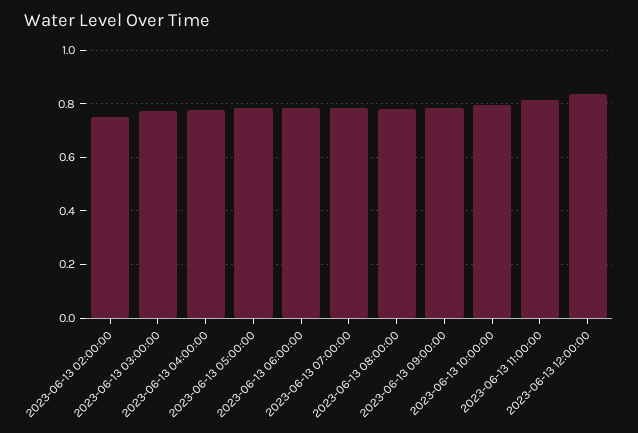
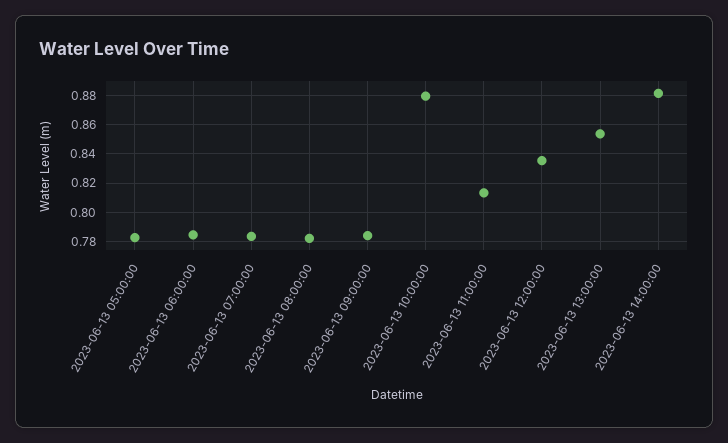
2023-06-13 02:00:00: 0.75 -> none
2023-06-13 03:00:00: 0.775 -> none
2023-06-13 04:00:00: 0.775 -> none
2023-06-13 10:00:00: 0.8 -> 0.88
2023-06-13 13:00:00: none -> 0.855
2023-06-13 14:00:00: none -> 0.88

